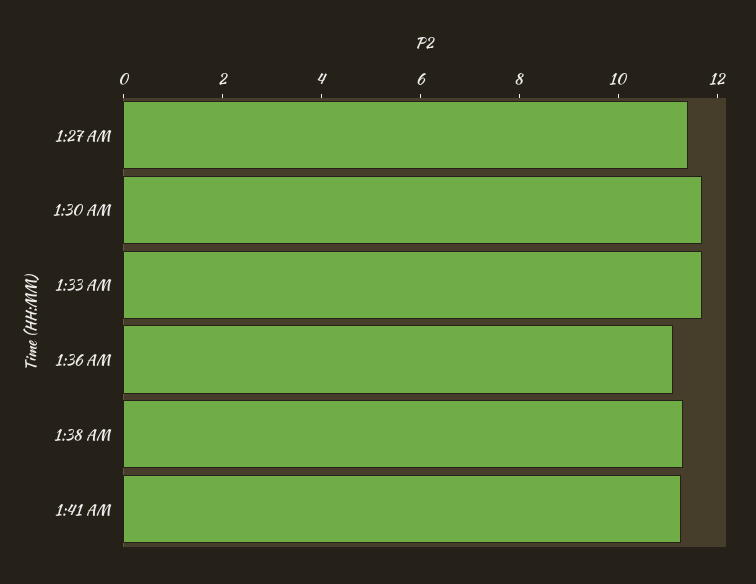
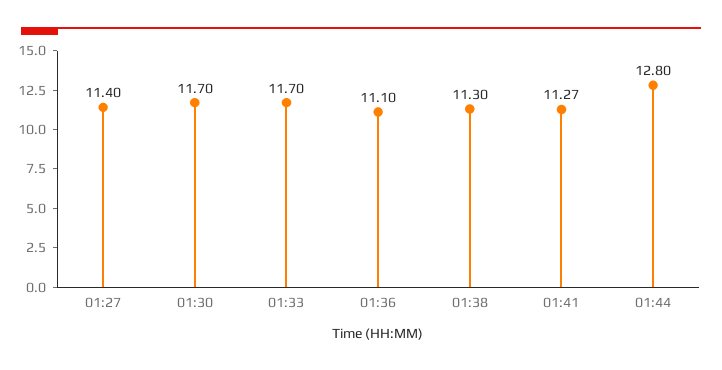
01:44: none -> 12.8

